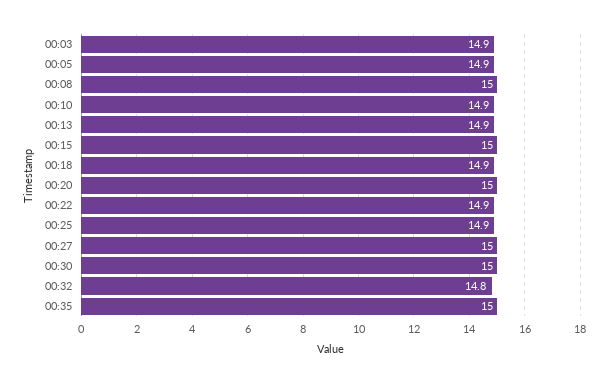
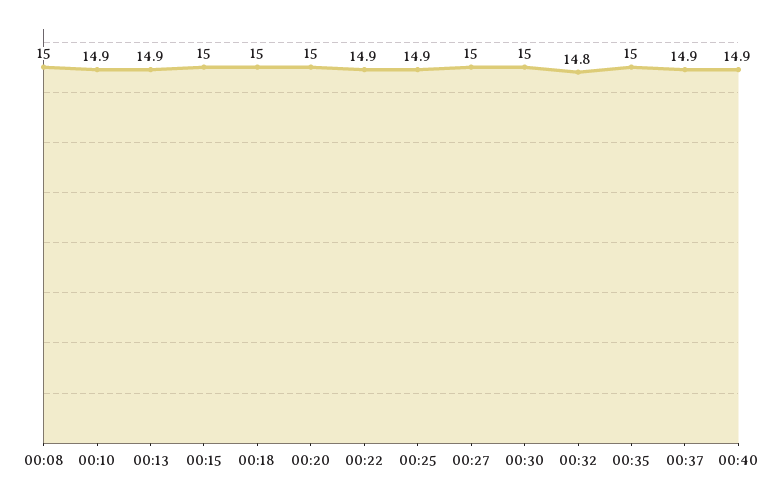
00:03: 14.9 -> none
00:05: 14.9 -> none
00:18: 14.9 -> 15
00:37: none -> 14.9
00:40: none -> 14.9

